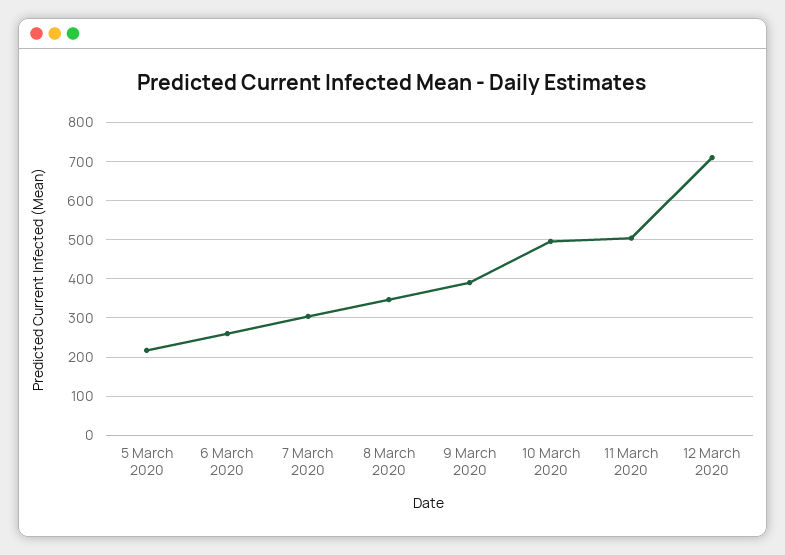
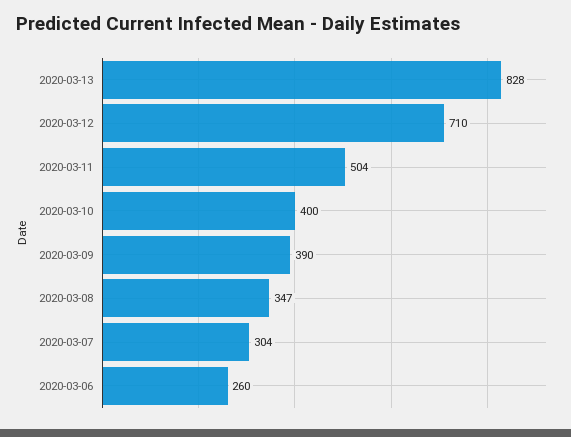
5 March 2020: 220 -> none
10 March 2020: 500 -> 400
2020-03-13: none -> 828

